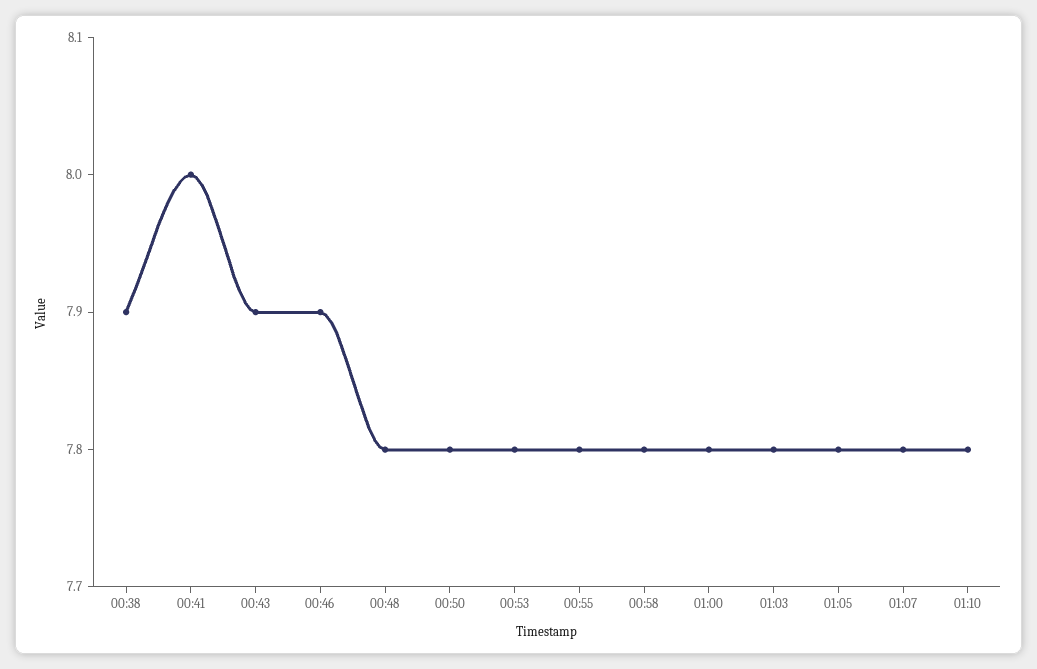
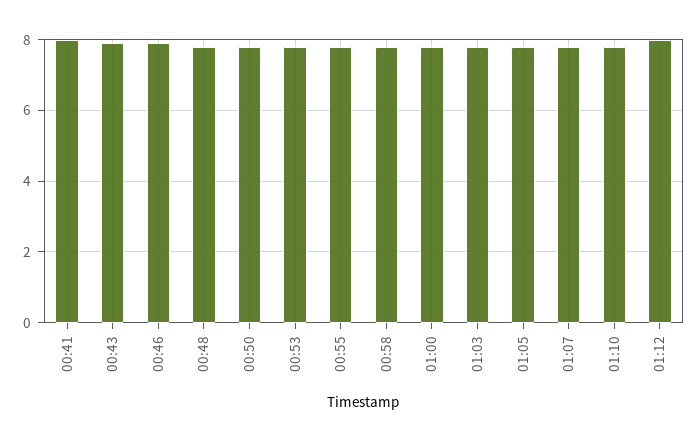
00:38: 7.9 -> none
01:12: none -> 8

